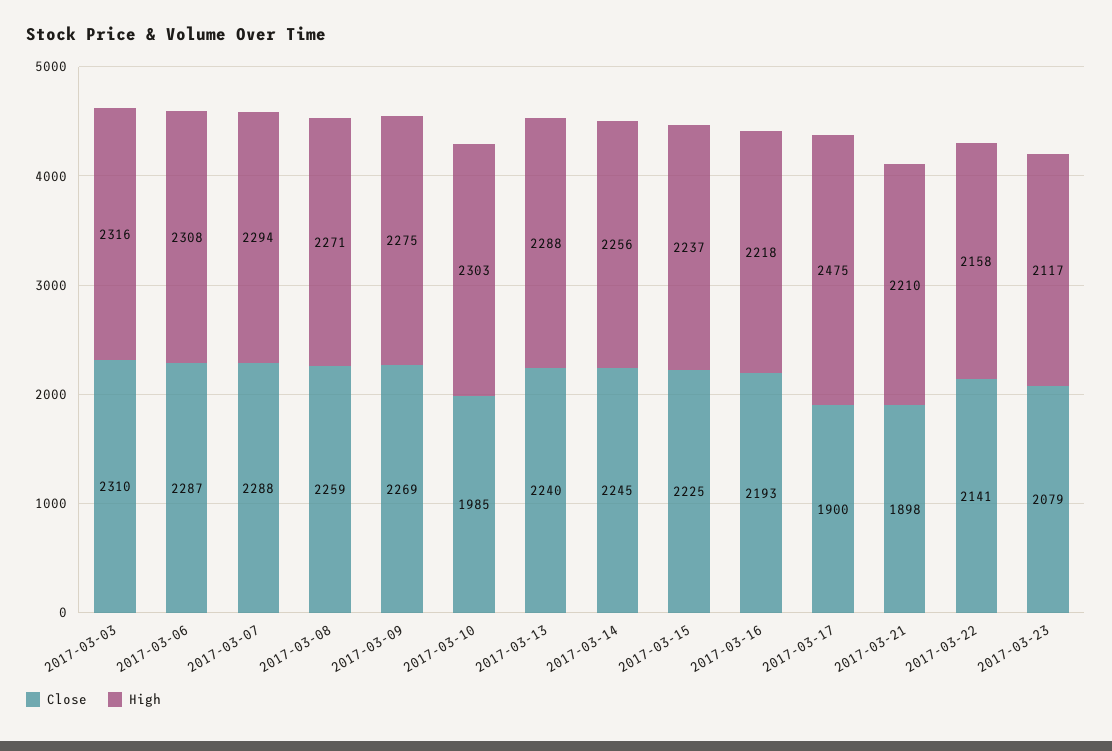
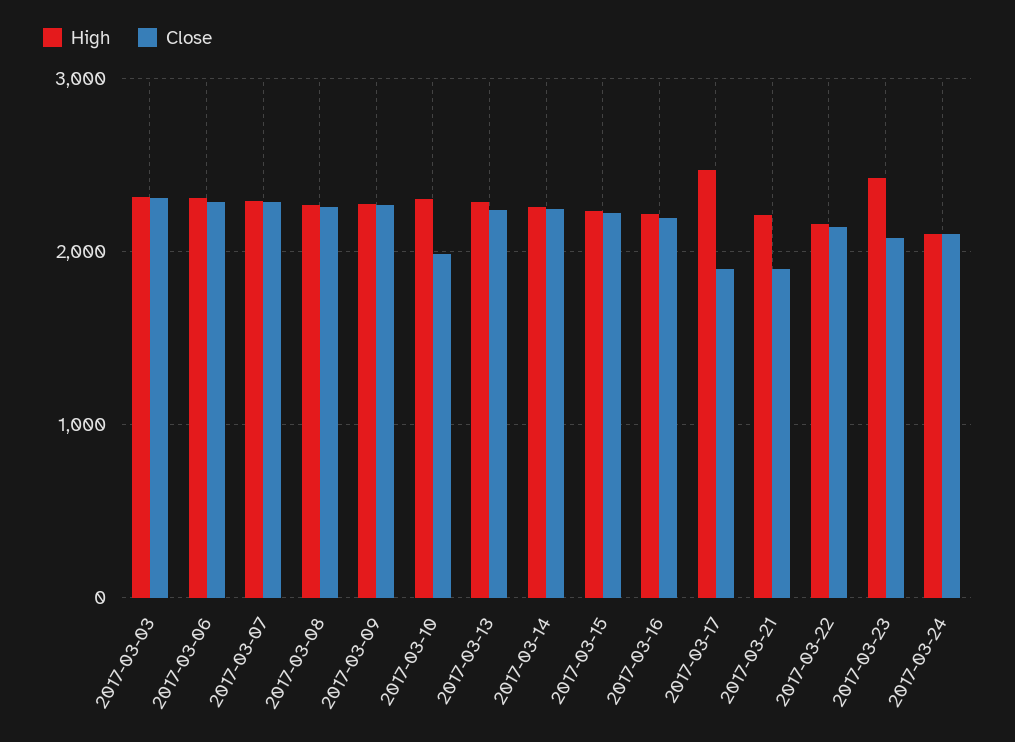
High, 2017-03-23: 2117 -> 2400
High, 2017-03-24: none -> 2100
Close, 2017-03-24: none -> 2100

